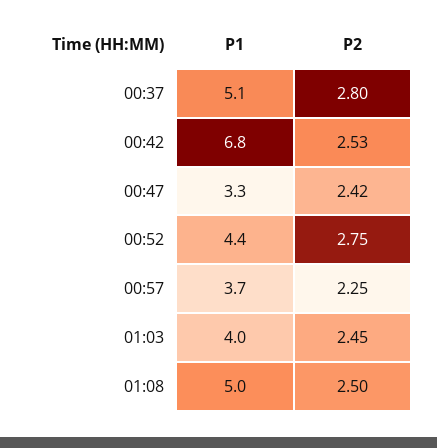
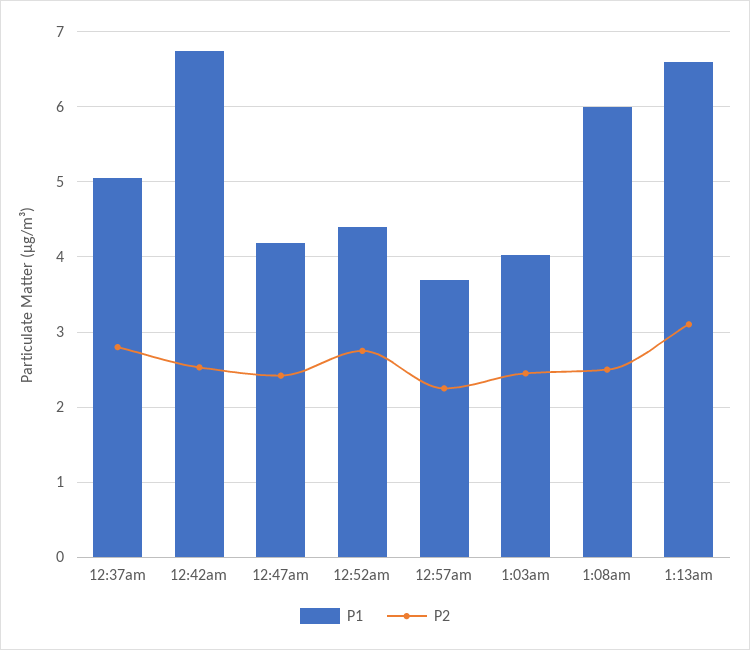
P1, 00:47: 3.3 -> 4.2
P1, 01:08: 5 -> 6
P1, 1:13am: none -> 6.6
P2, 1:13am: none -> 3.1

